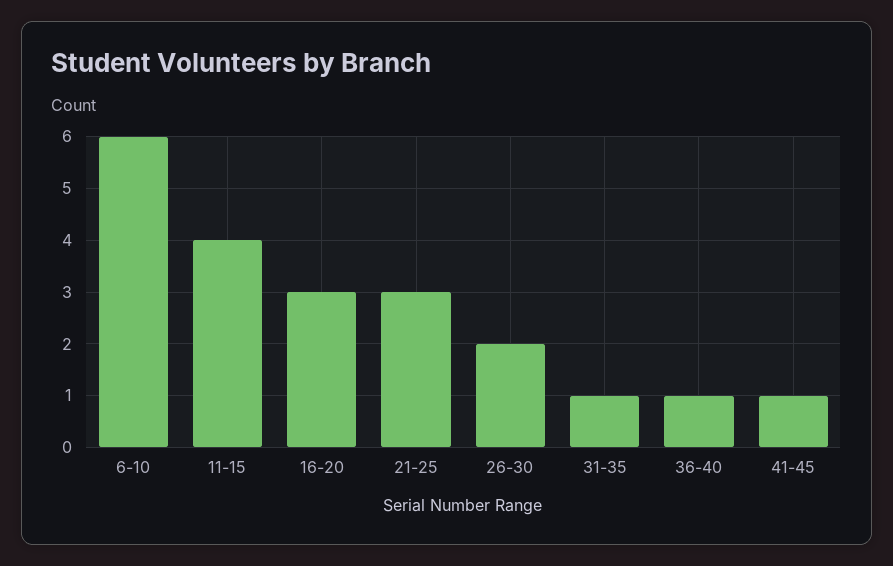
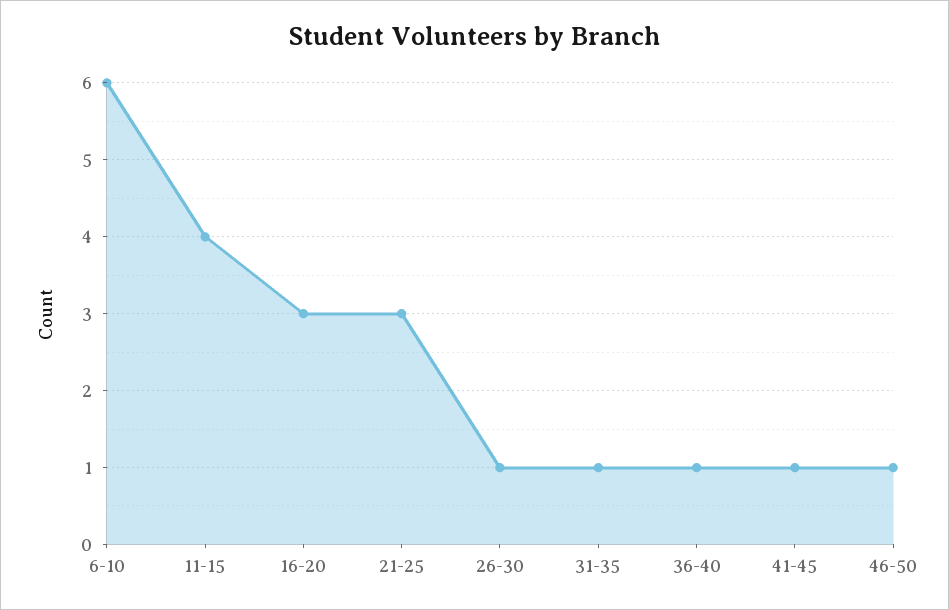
26-30: 2 -> 1
46-50: none -> 1

